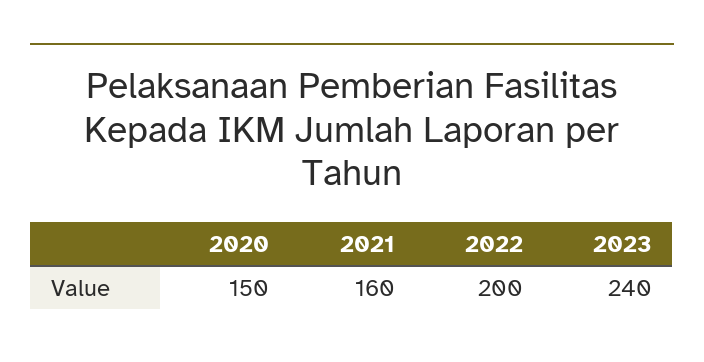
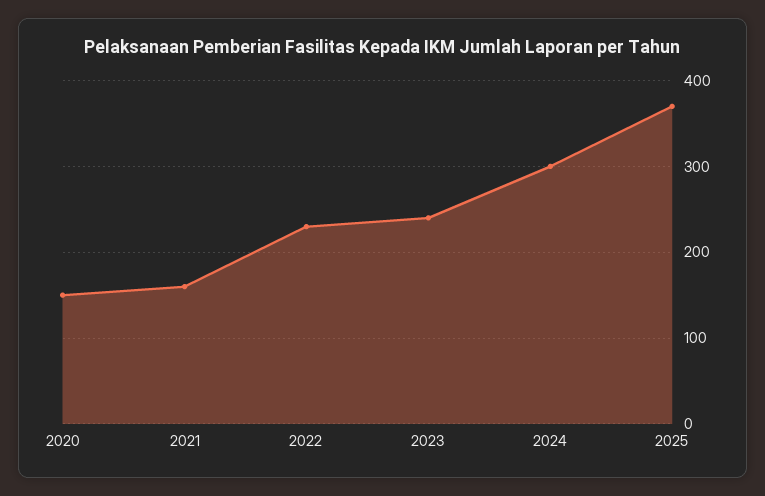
2022: 200 -> 230
2024: none -> 300
2025: none -> 370

